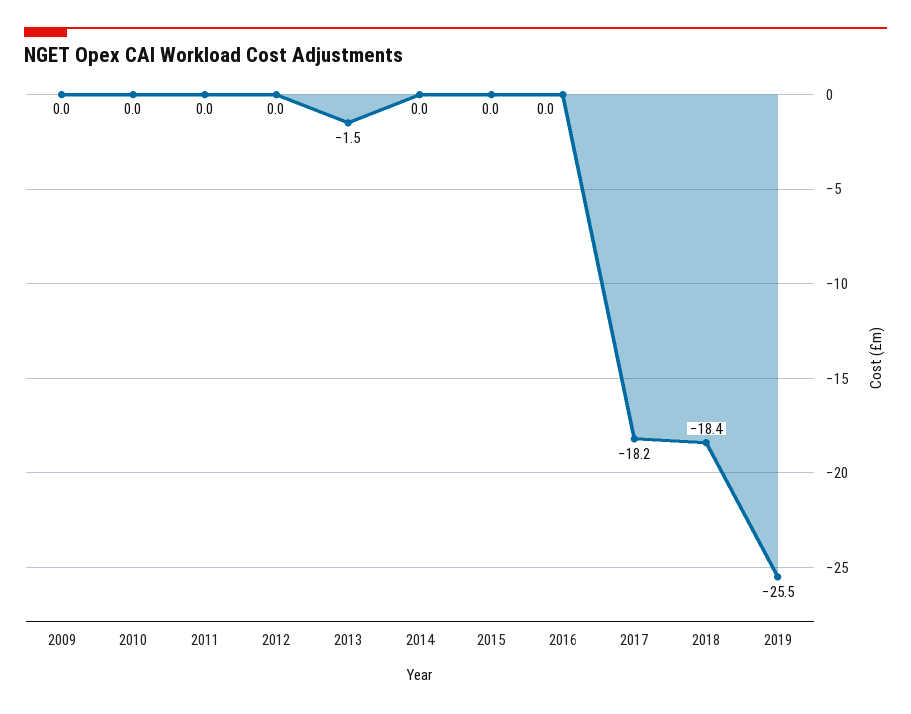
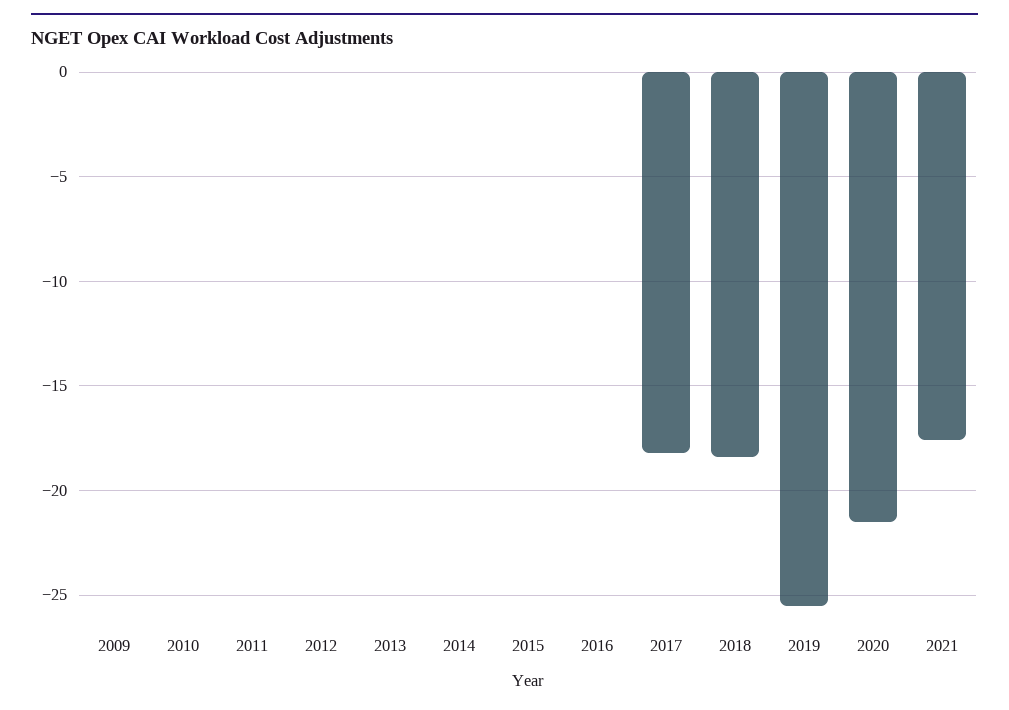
2013: -1.5 -> 0
2020: none -> -21.5
2021: none -> -17.5

